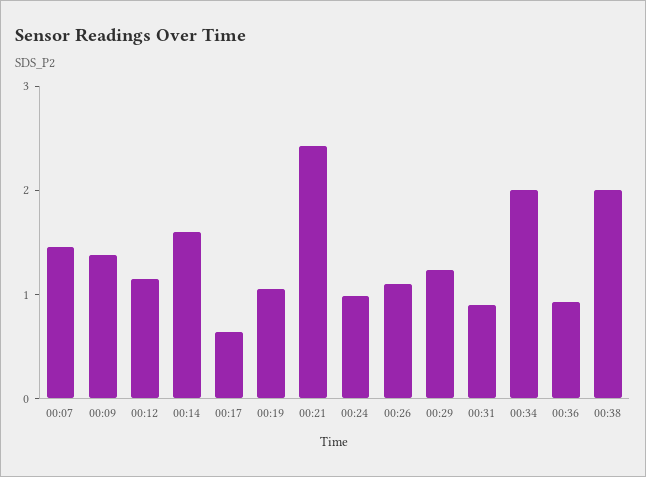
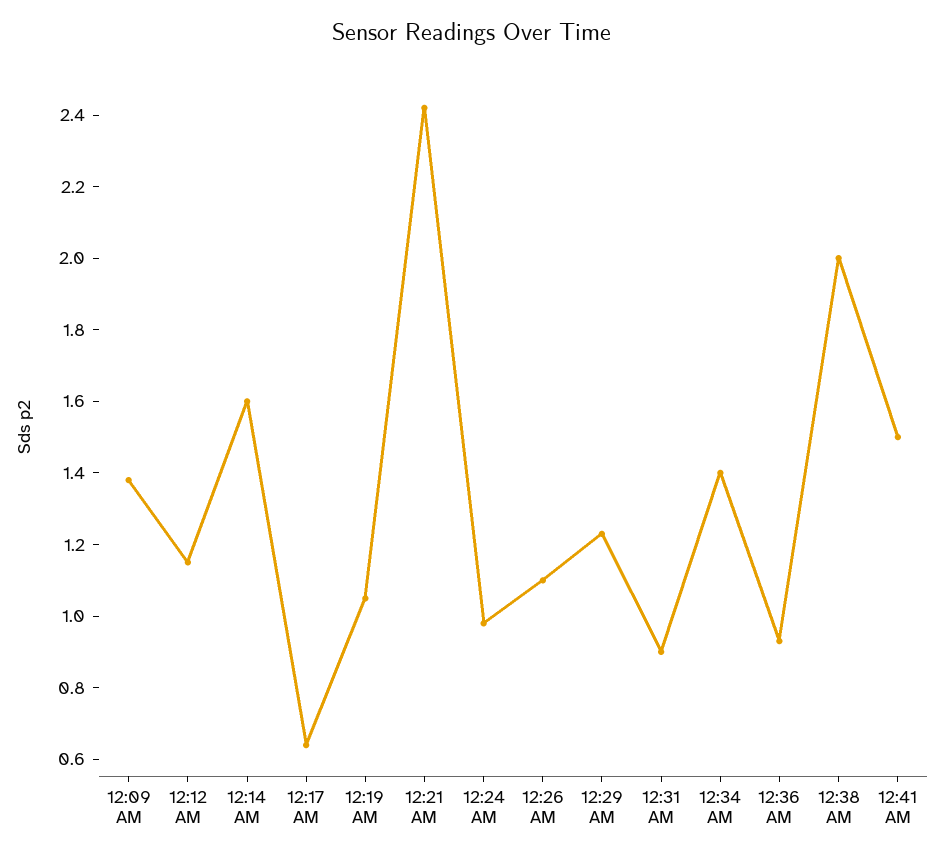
00:07: 1.4 -> none
00:34: 2 -> 1.4
12:41 AM: none -> 1.5

